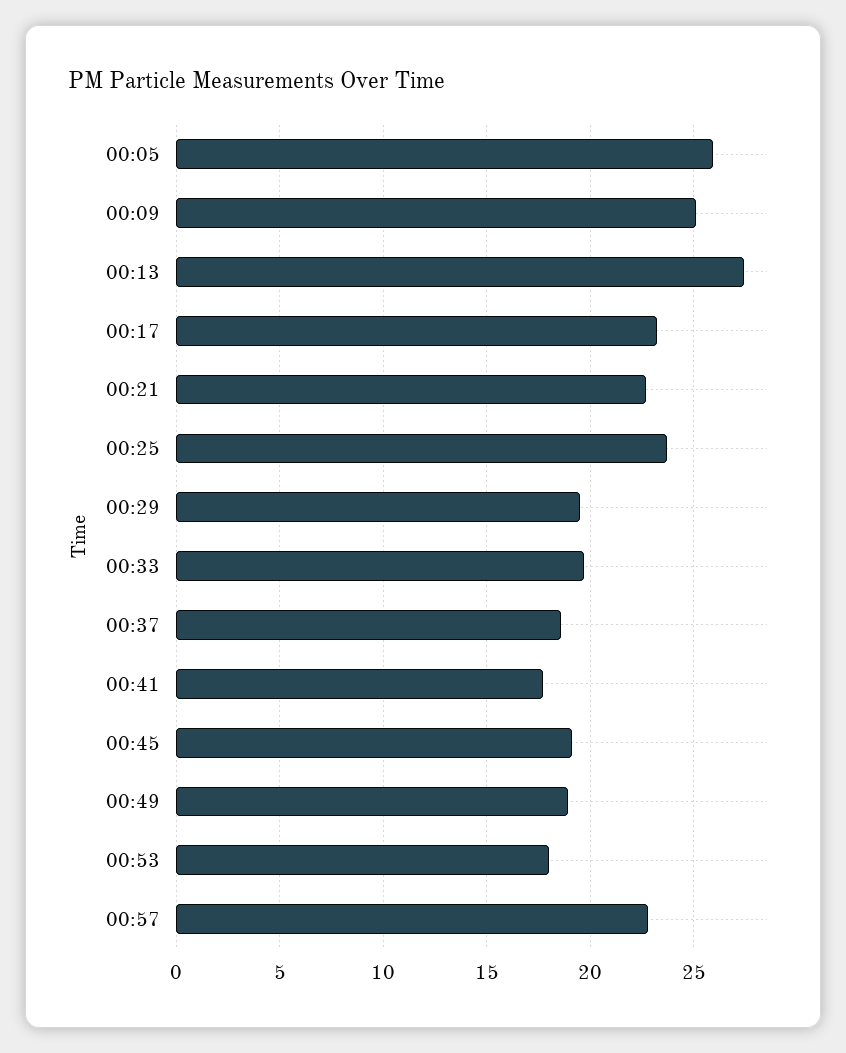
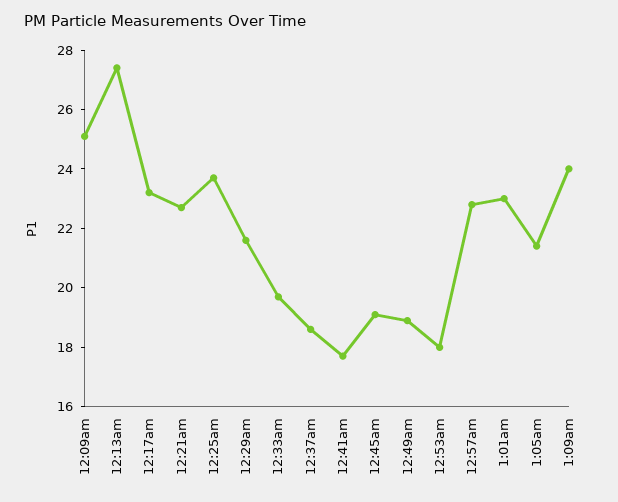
00:05: 26 -> none
00:29: 19.5 -> 21.5
1:01am: none -> 23
1:05am: none -> 21.5
1:09am: none -> 24

